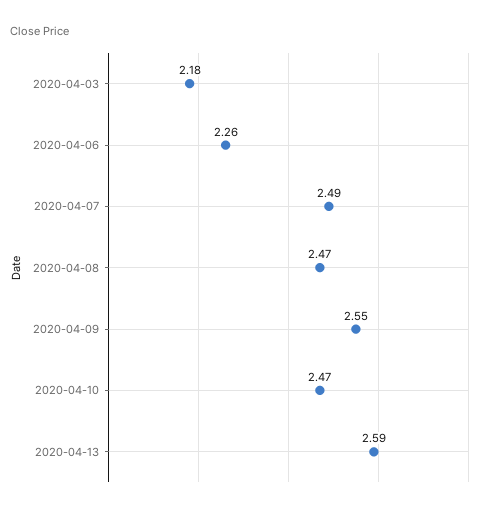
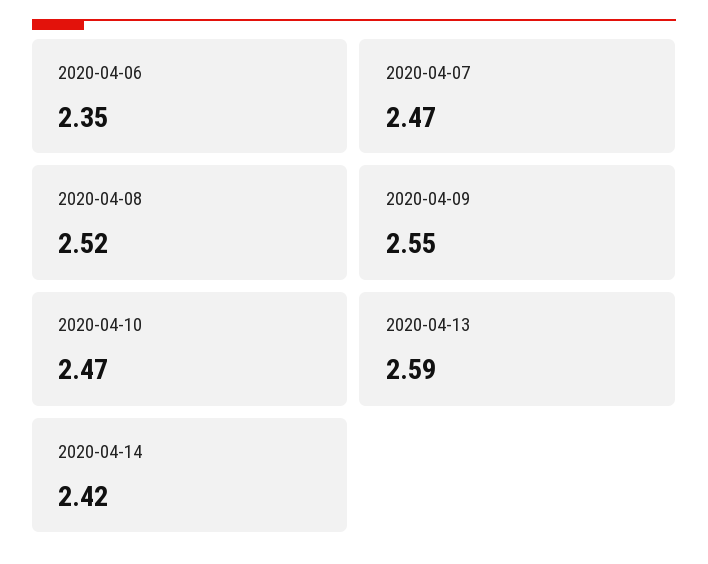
2020-04-03: 2.18 -> none
2020-04-06: 2.26 -> 2.35
2020-04-07: 2.49 -> 2.47
2020-04-08: 2.47 -> 2.52
2020-04-14: none -> 2.42

